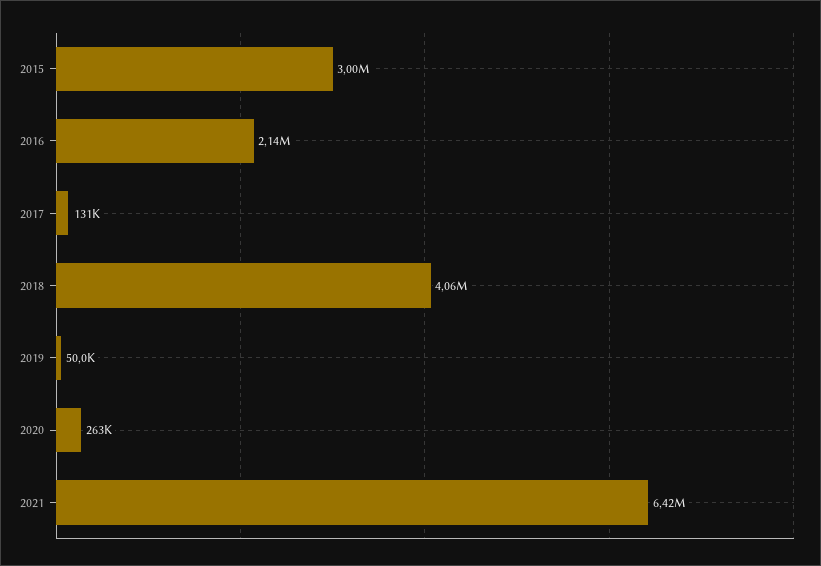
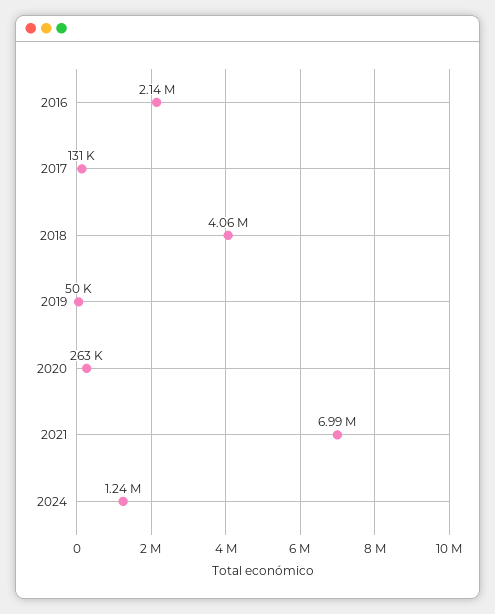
2015: 3000000 -> none
2021: 6420000 -> 6990000
2024: none -> 1240000

